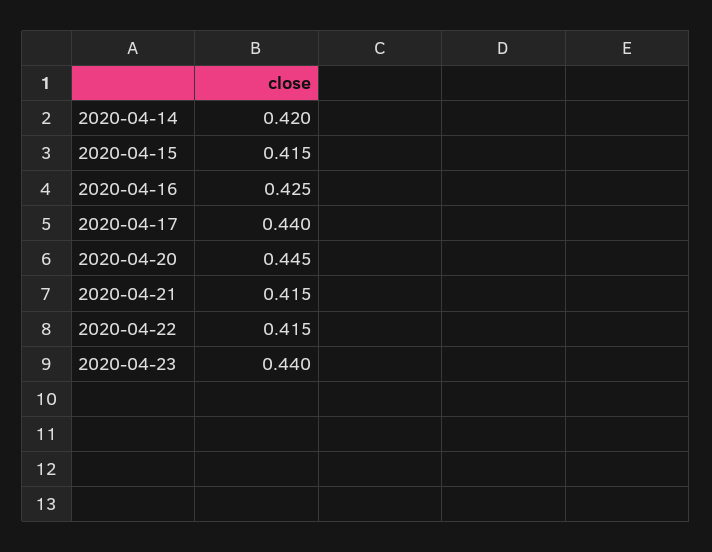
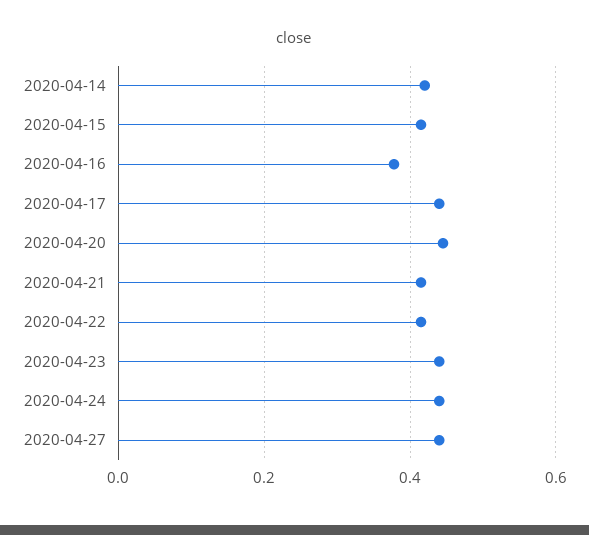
2020-04-16: 0.425 -> 0.38
2020-04-24: none -> 0.44
2020-04-27: none -> 0.44

